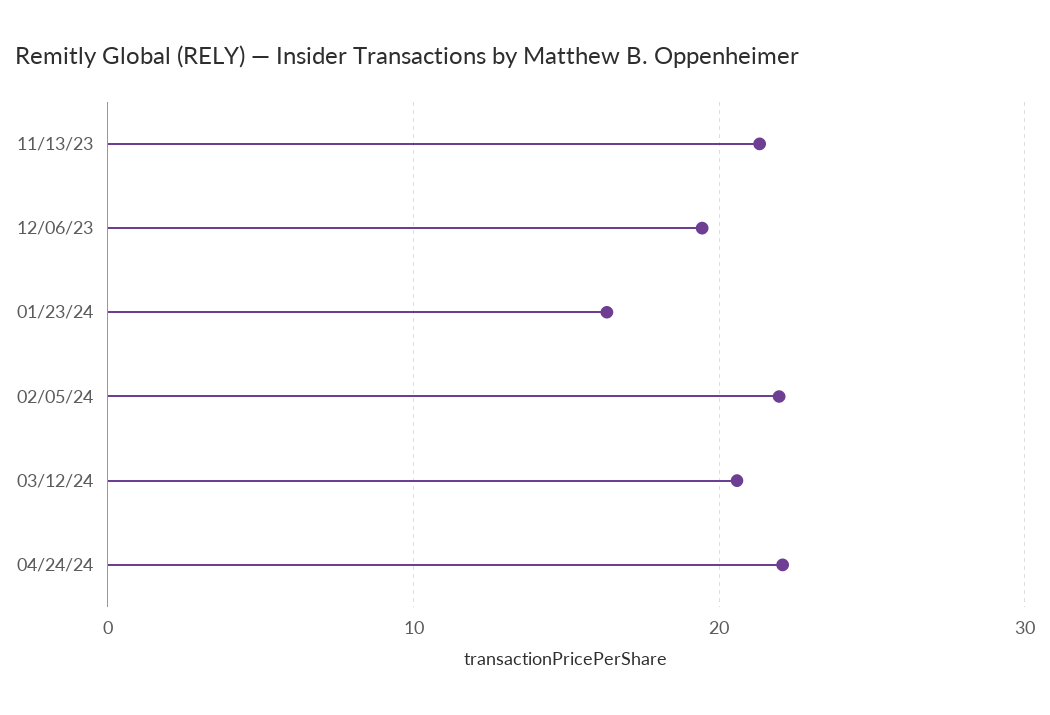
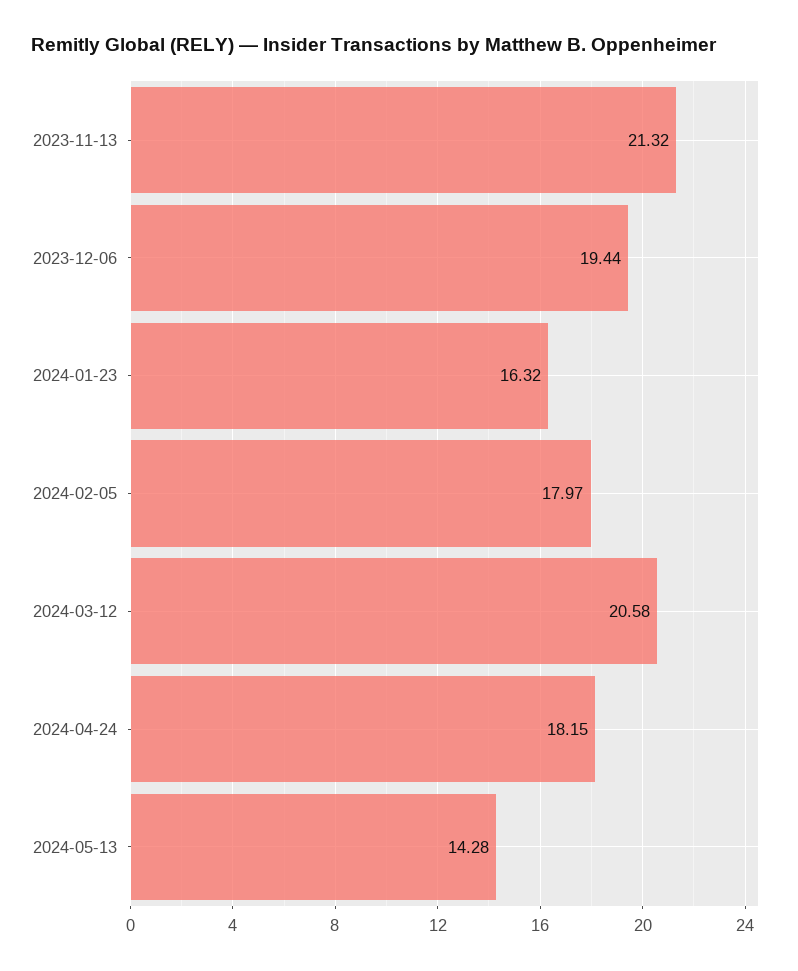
02/05/24: 22 -> 17.97
04/24/24: 22 -> 18.15
2024-05-13: none -> 14.28

